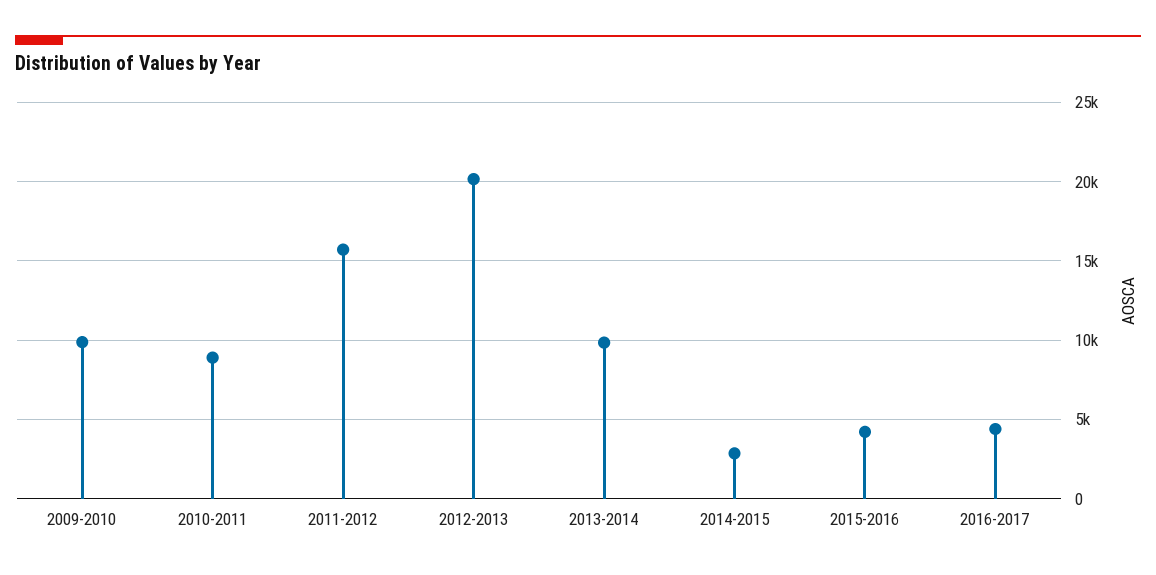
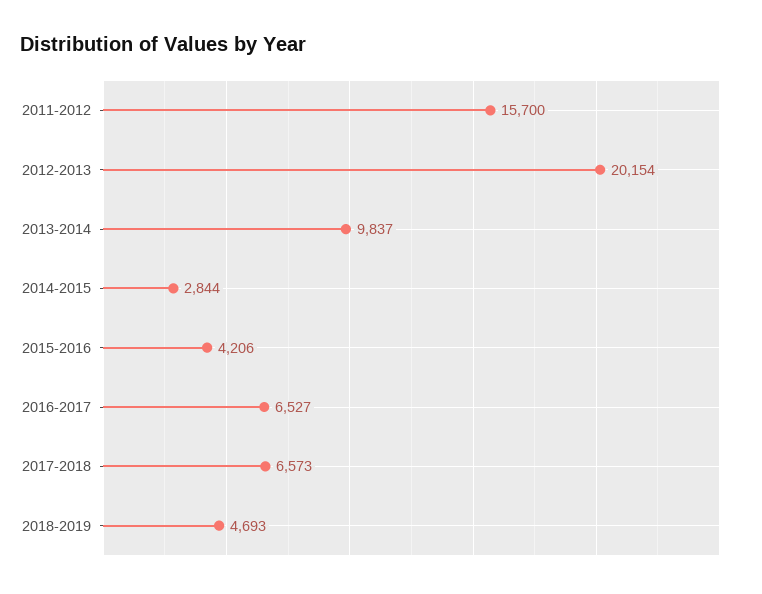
2009-2010: 10000 -> none
2010-2011: 9000 -> none
2016-2017: 4500 -> 6527
2017-2018: none -> 6573
2018-2019: none -> 4693

